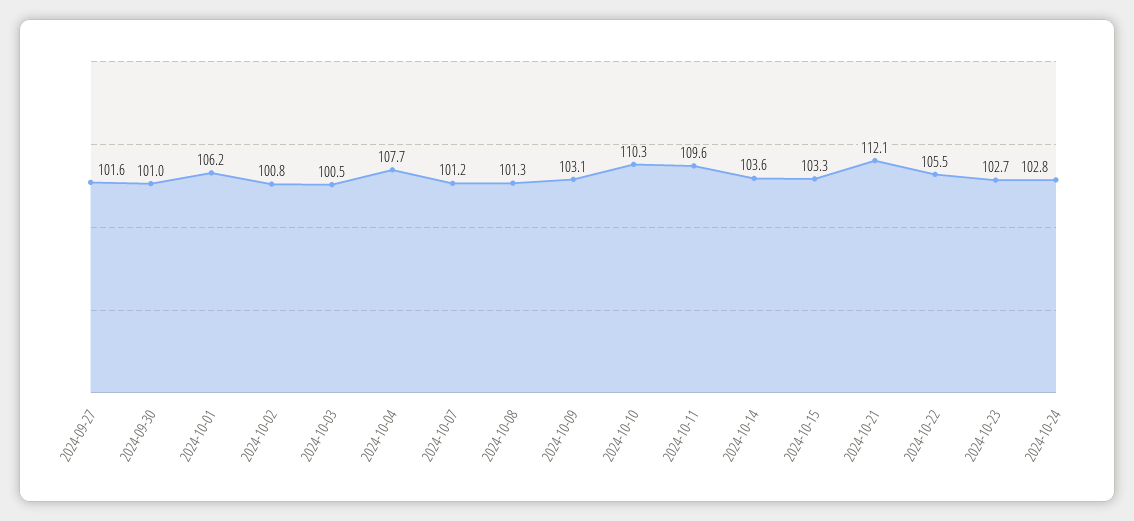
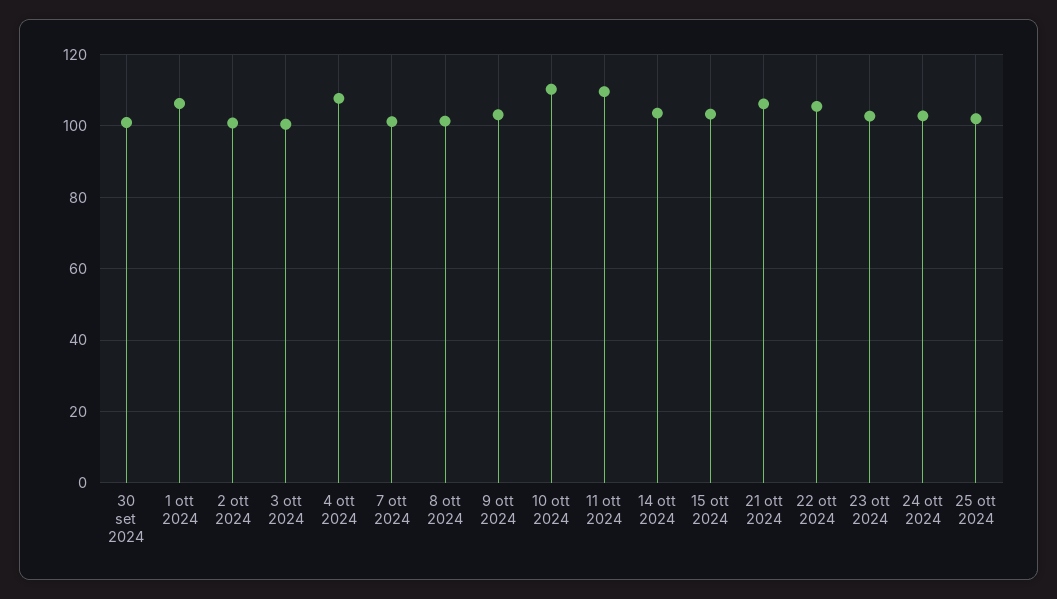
2024-09-27: 101.6 -> none
2024-10-21: 112.1 -> 106
25 ott 2024: none -> 102

